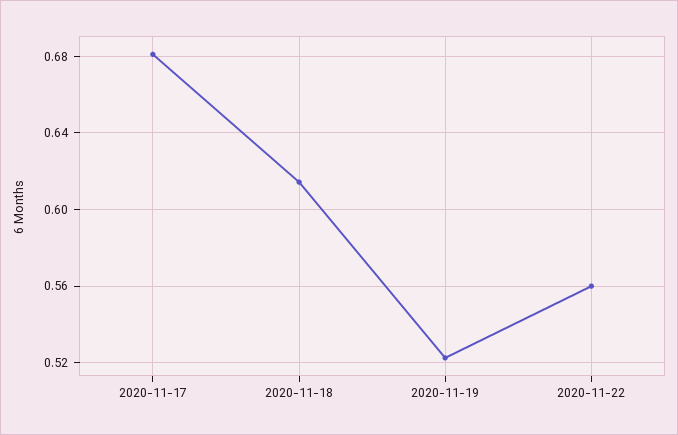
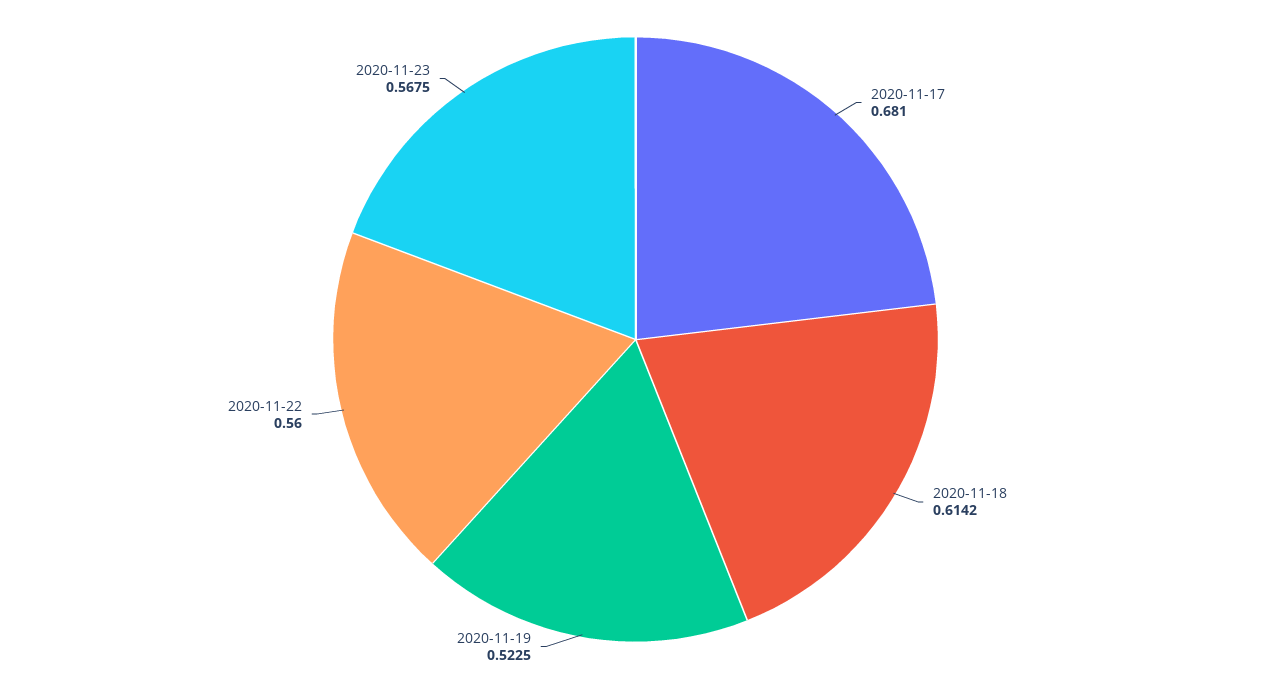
2020-11-23: none -> 0.5675

